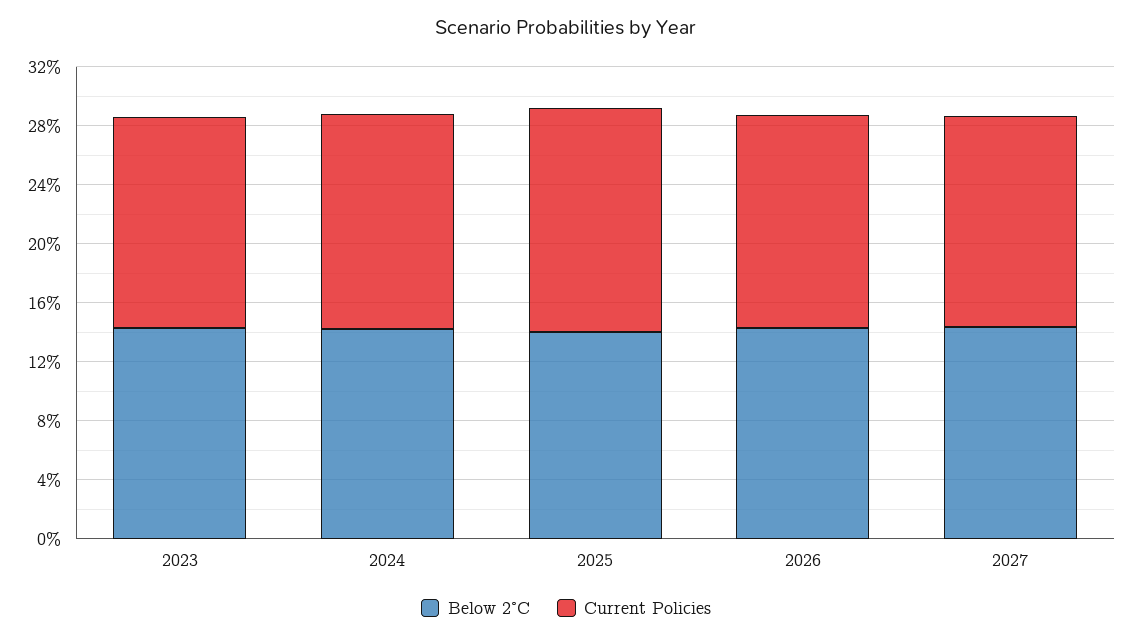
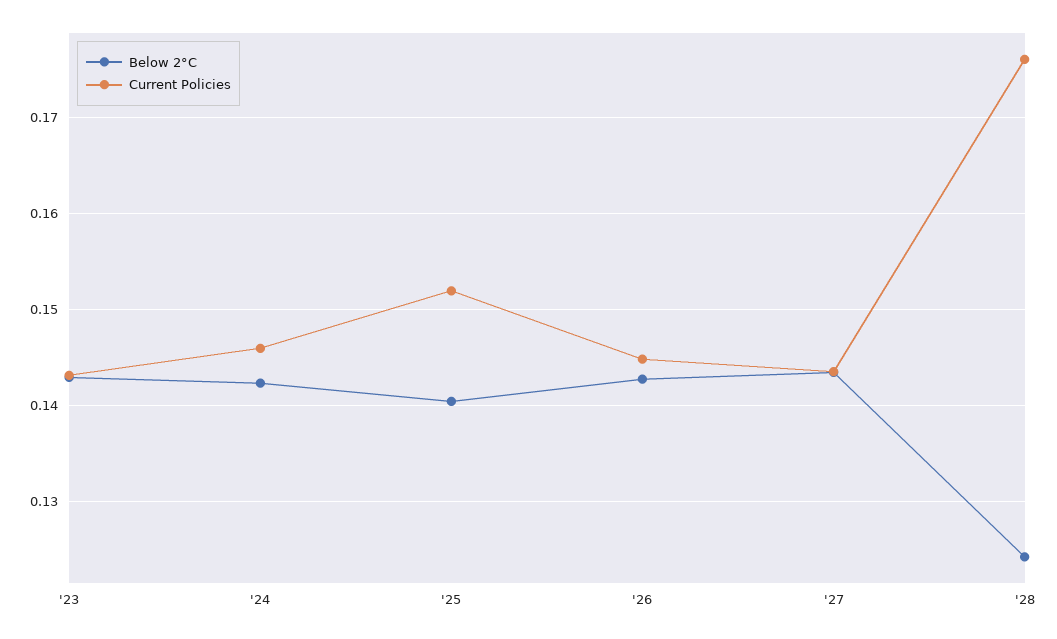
Below 2°C, '28: none -> 0.124
Current Policies, '28: none -> 0.176

